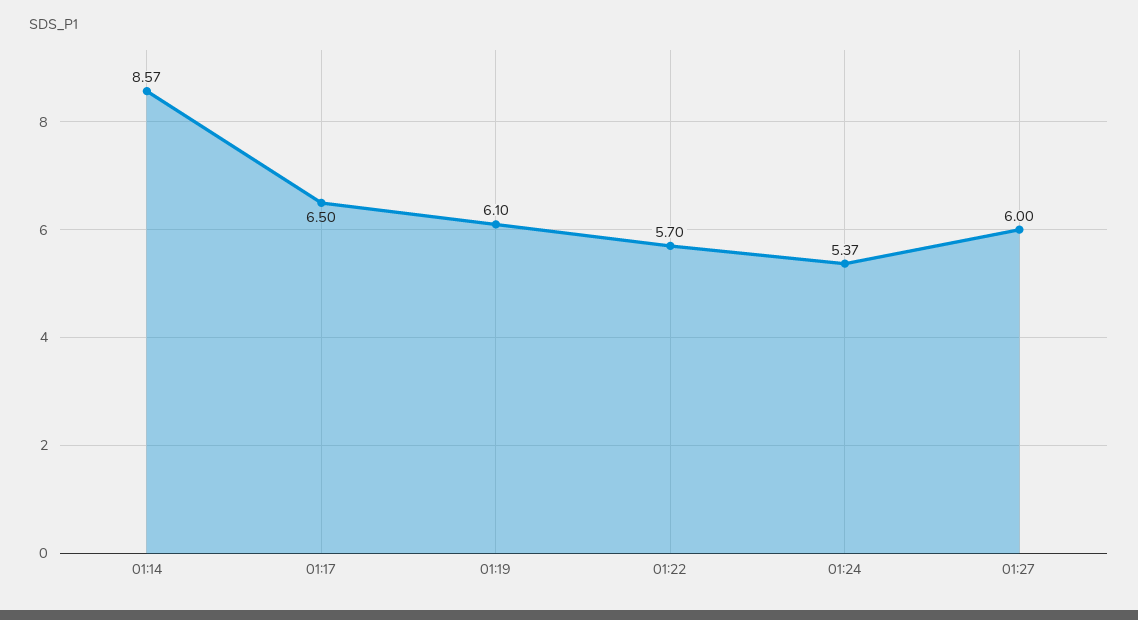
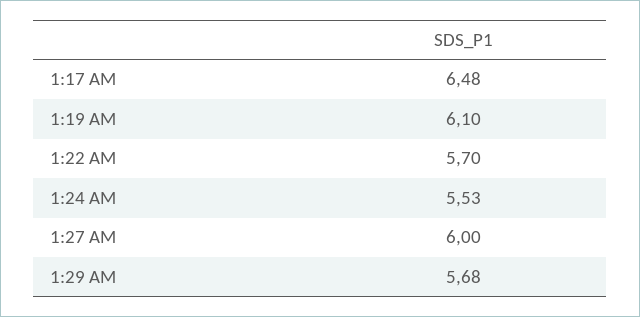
01:14: 8.57 -> none
01:17: 6.5 -> 6.48
01:24: 5.37 -> 5.53
1:29 AM: none -> 5.68

